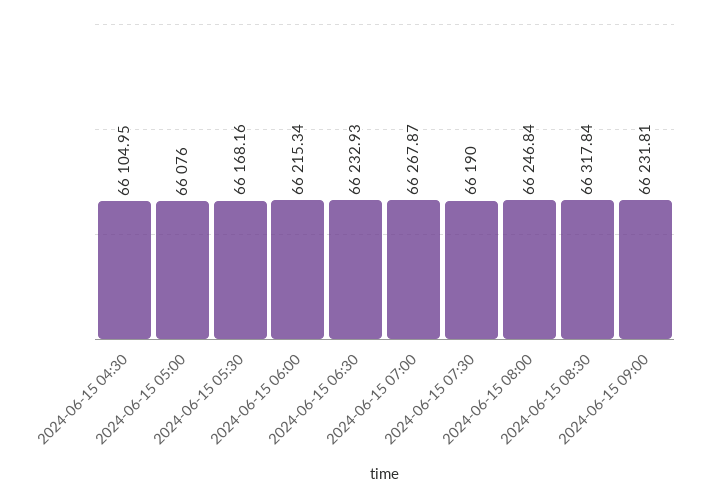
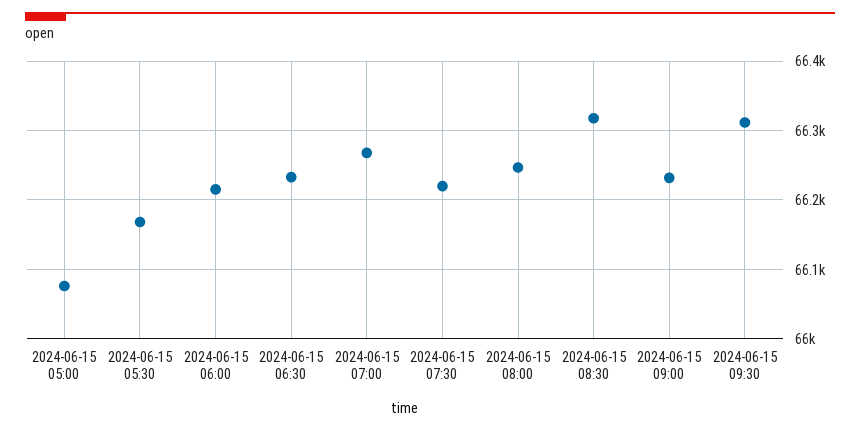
2024-06-15 04:30: 66104.95 -> none
2024-06-15 07:30: 66190 -> 66220
2024-06-15 09:30: none -> 66310

